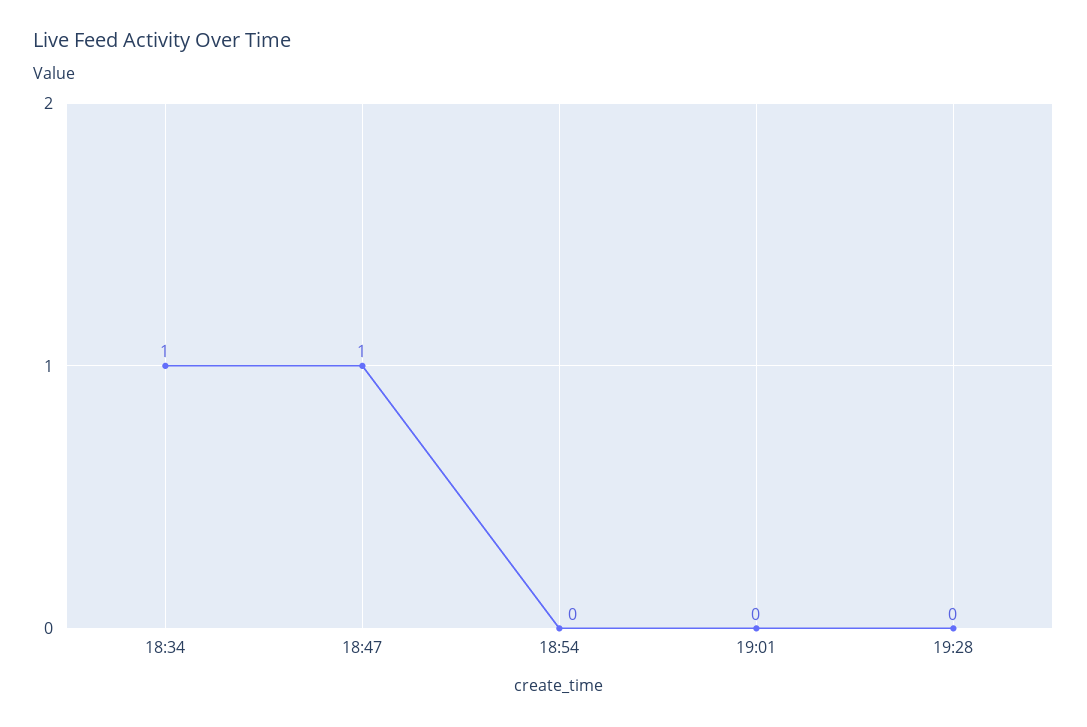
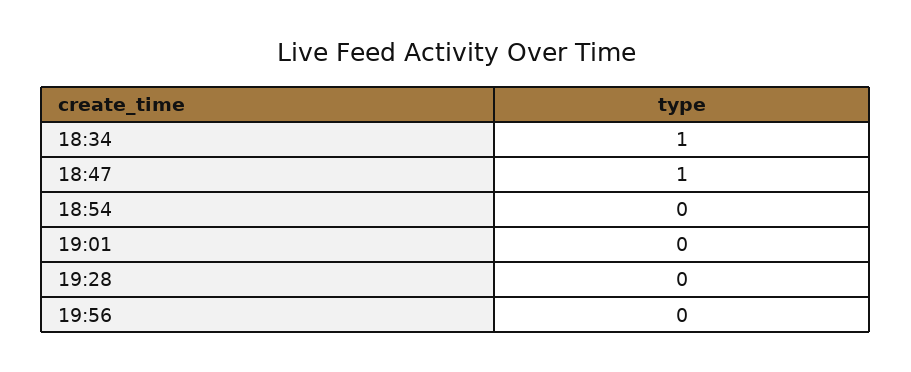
19:56: none -> 0

